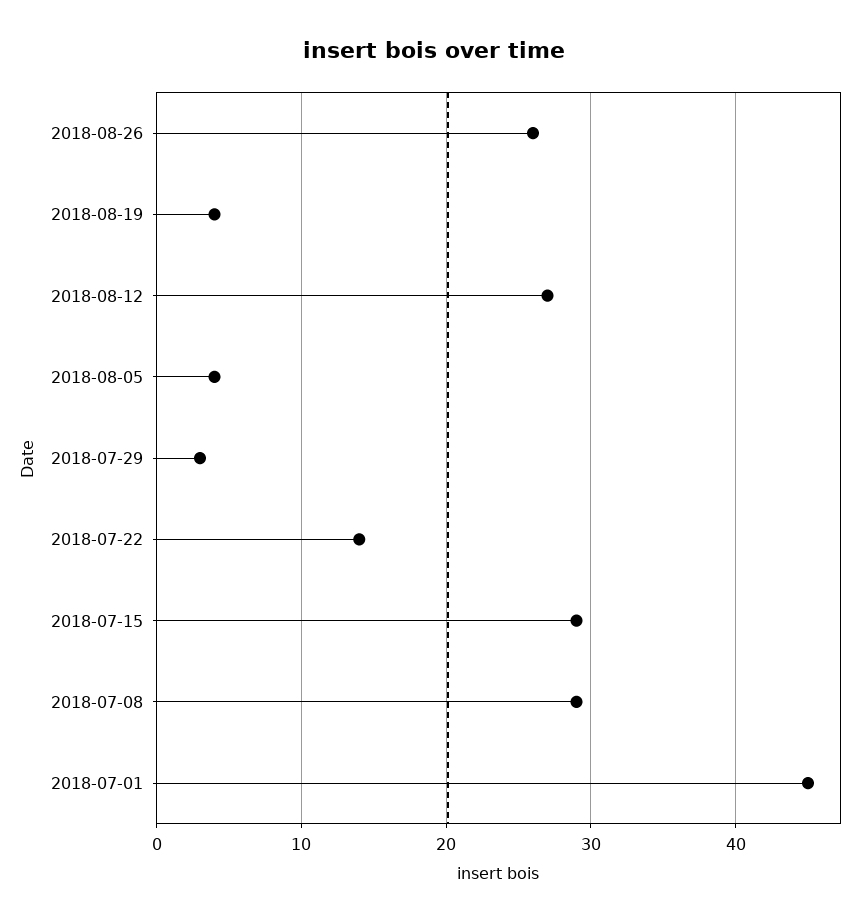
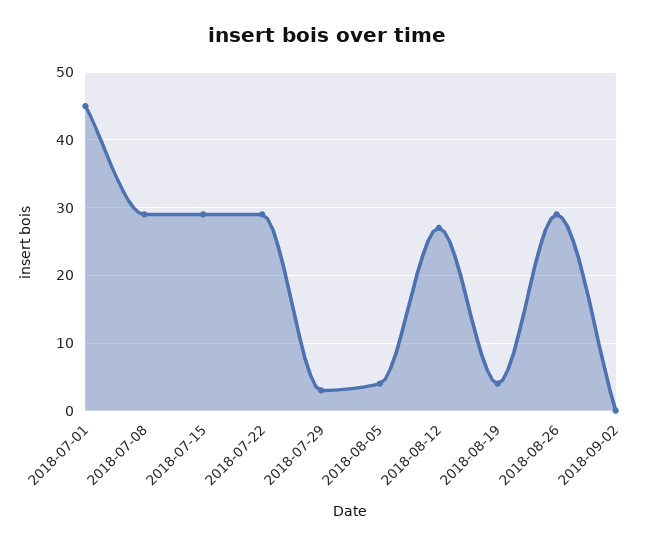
2018-08-26: 26 -> 29
2018-07-22: 14 -> 29
2018-09-02: none -> 0

